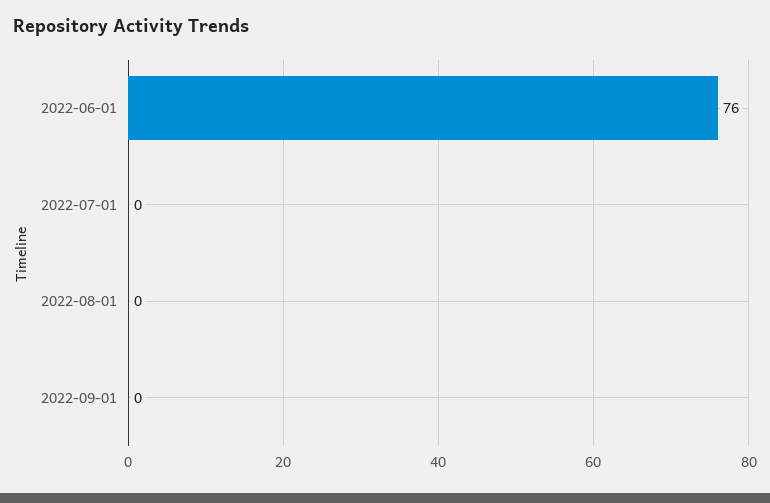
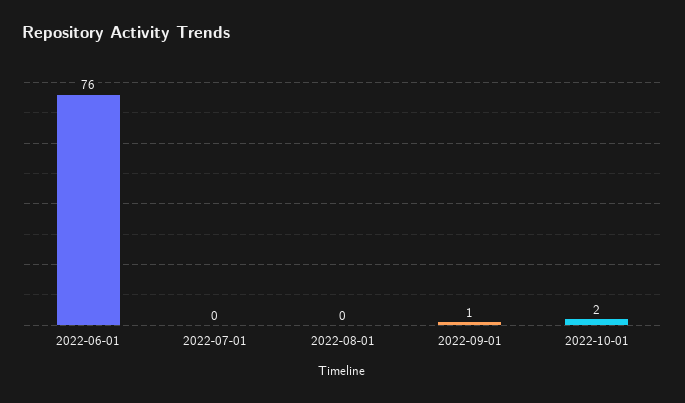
2022-09-01: 0 -> 1
2022-10-01: none -> 2

